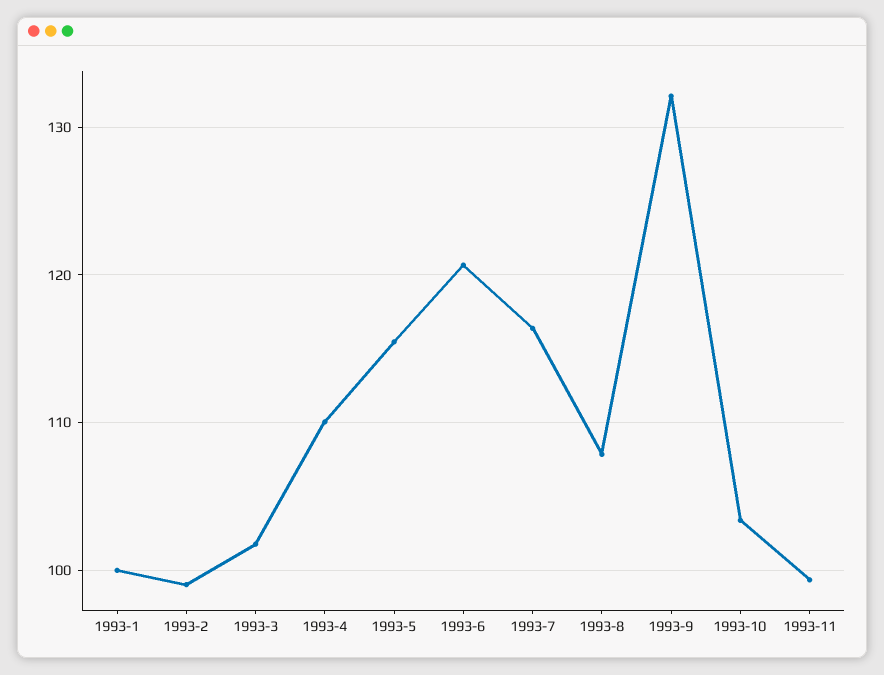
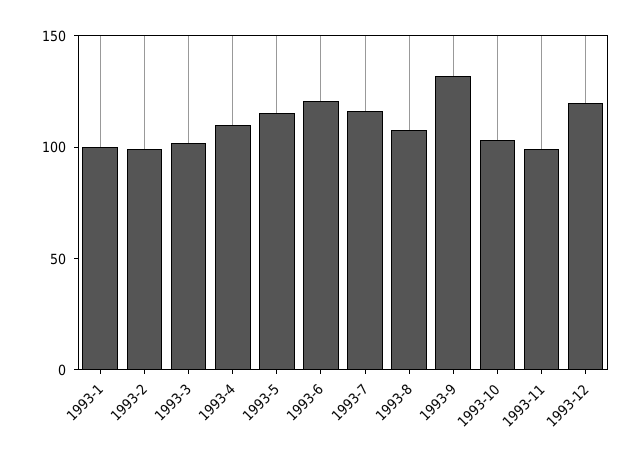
1993-12: none -> 120

